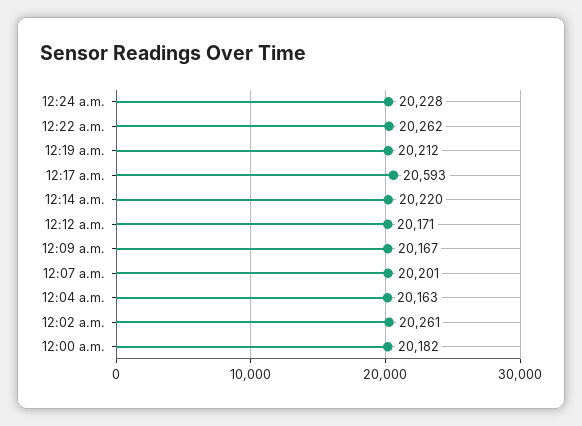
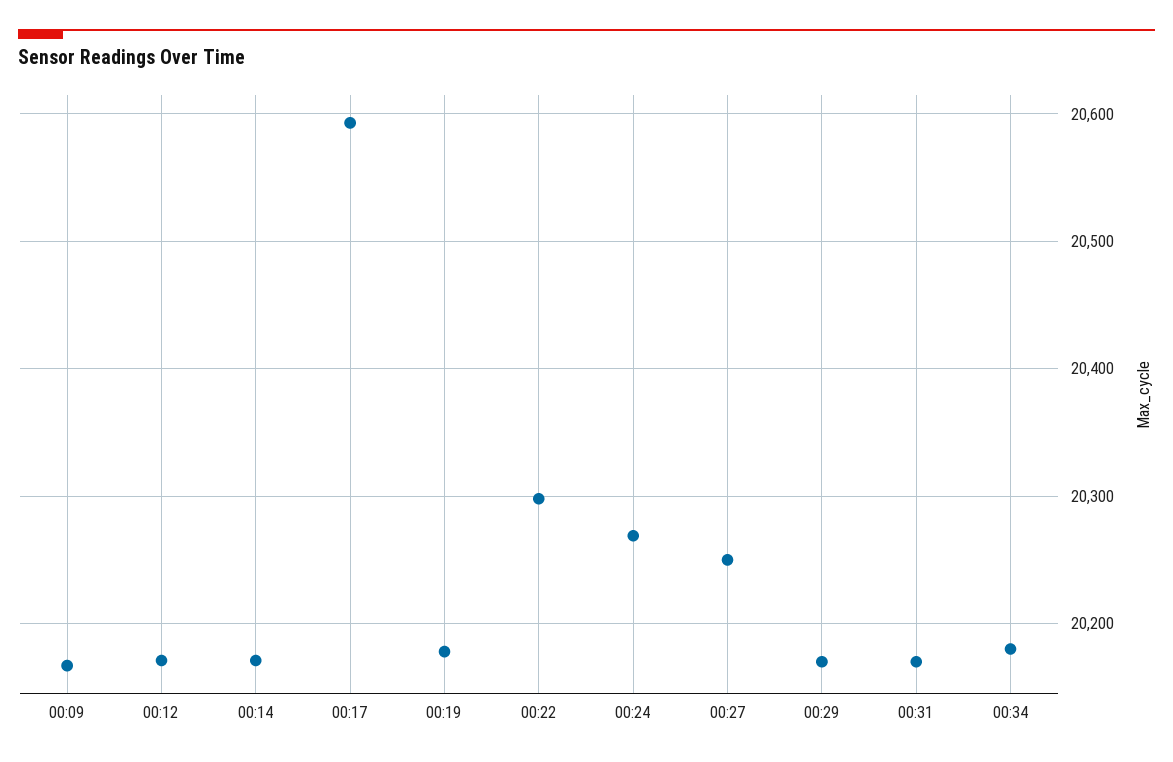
12:24 a.m.: 20228 -> 20270
12:22 a.m.: 20262 -> 20300
12:19 a.m.: 20212 -> 20180
12:14 a.m.: 20220 -> 20170
12:07 a.m.: 20201 -> none
12:04 a.m.: 20163 -> none
12:02 a.m.: 20261 -> none
12:00 a.m.: 20182 -> none
00:27: none -> 20250
00:29: none -> 20170
00:31: none -> 20170
00:34: none -> 20180

